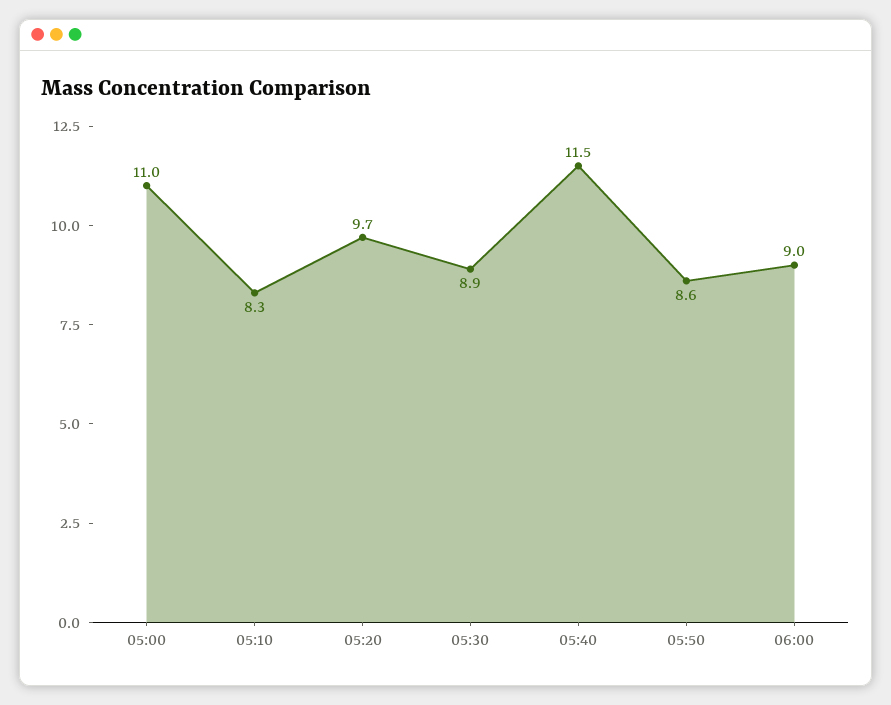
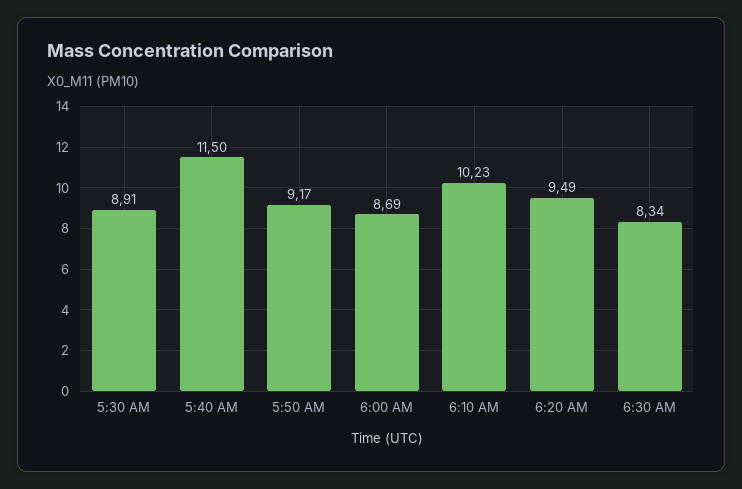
05:00: 11 -> none
05:10: 8.3 -> none
05:20: 9.7 -> none
05:50: 8.6 -> 9.17
06:00: 9 -> 8.69
6:10 AM: none -> 10.23
6:20 AM: none -> 9.49
6:30 AM: none -> 8.34

